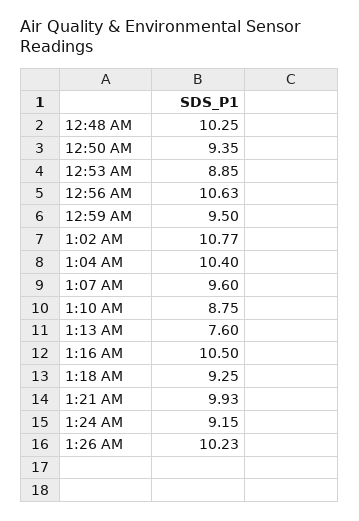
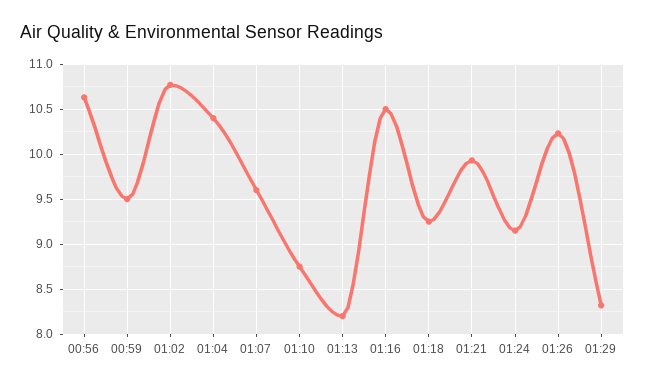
12:48 AM: 10.25 -> none
12:50 AM: 9.35 -> none
12:53 AM: 8.85 -> none
1:13 AM: 7.6 -> 8.2
01:29: none -> 8.3

